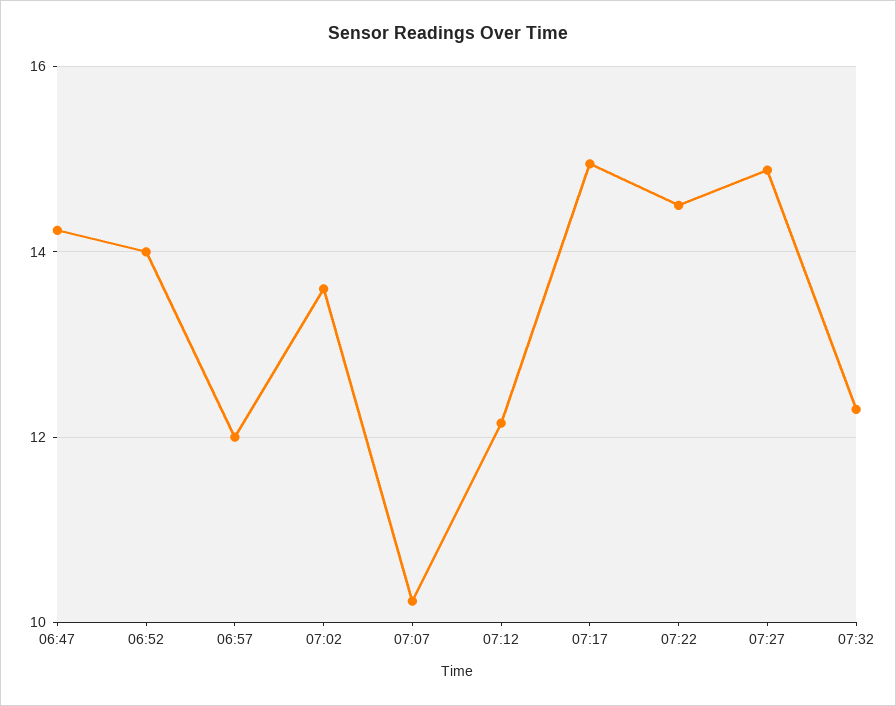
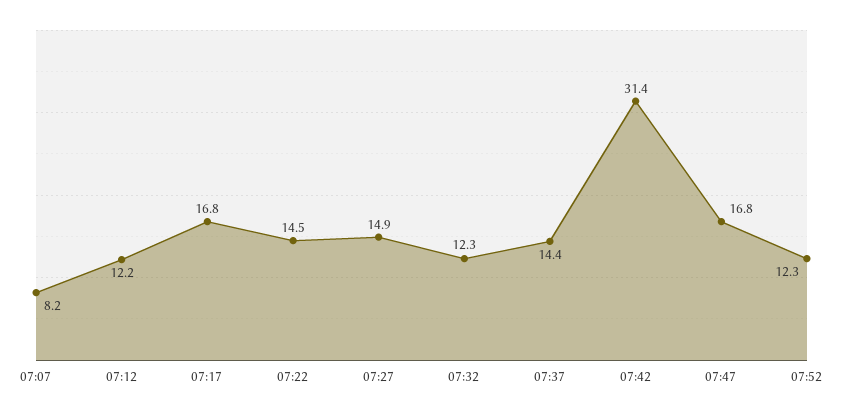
06:47: 14.2 -> none
06:52: 14 -> none
06:57: 12 -> none
07:02: 13.6 -> none
07:07: 10.2 -> 8.2
07:17: 15 -> 16.8
07:37: none -> 14.4
07:42: none -> 31.4
07:47: none -> 16.8
07:52: none -> 12.3

